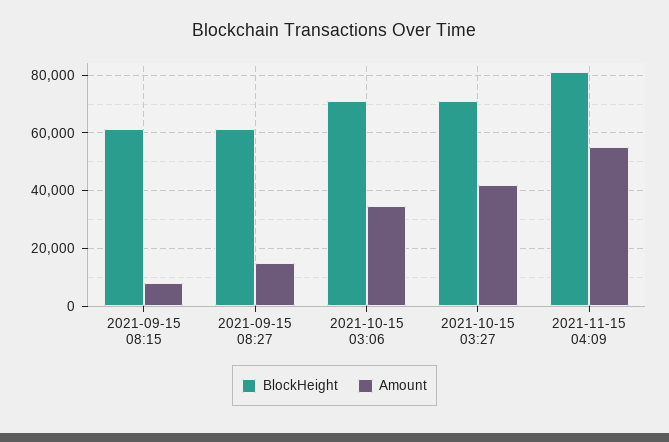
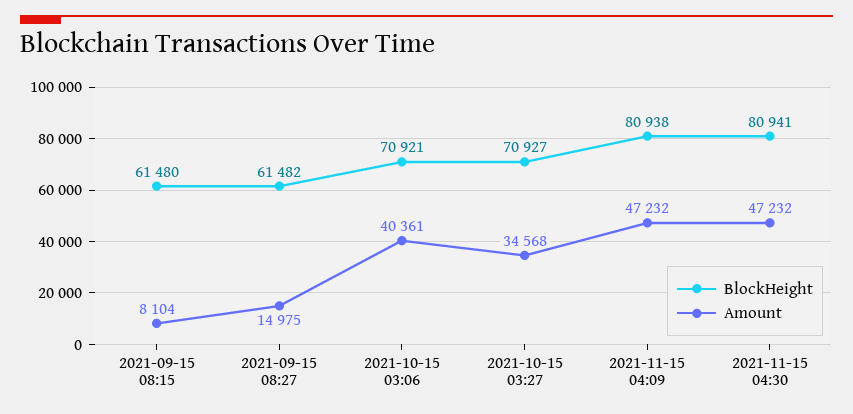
Amount, 2021-10-15 03:06: 35000 -> 40361
Amount, 2021-10-15 03:27: 42500 -> 34568
Amount, 2021-11-15 04:09: 55000 -> 47232
BlockHeight, 2021-11-15 04:30: none -> 80941
Amount, 2021-11-15 04:30: none -> 47232

